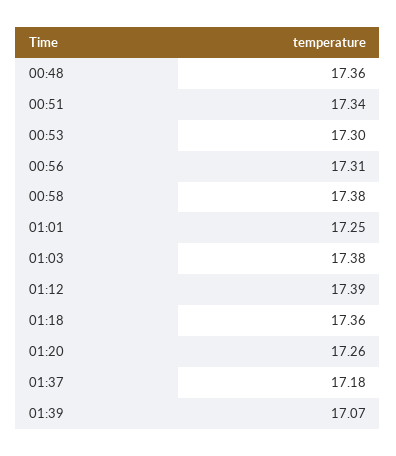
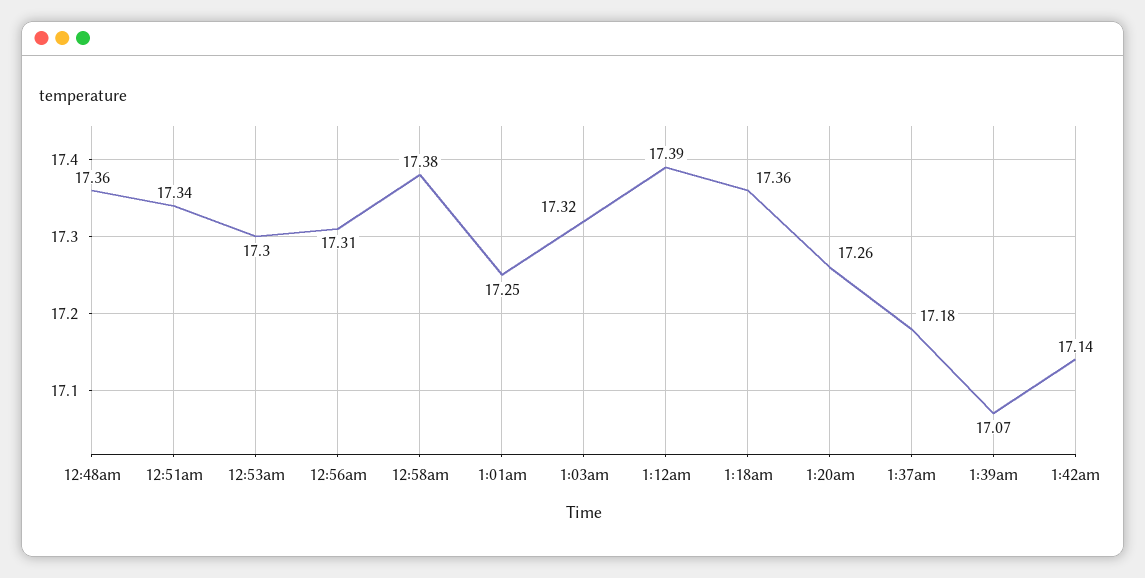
01:03: 17.38 -> 17.32
1:42am: none -> 17.14

